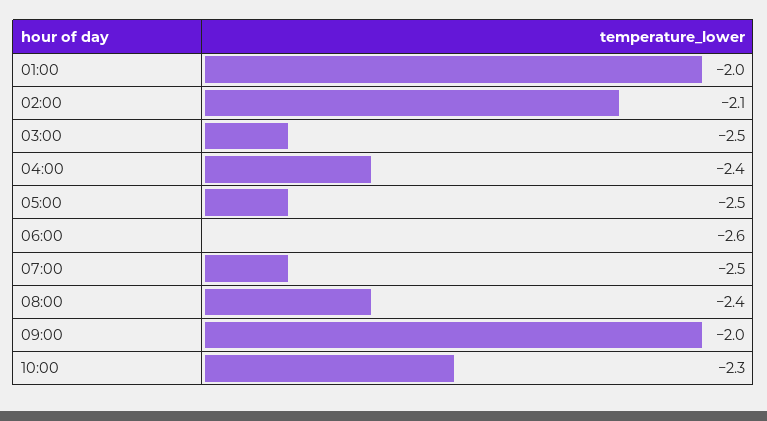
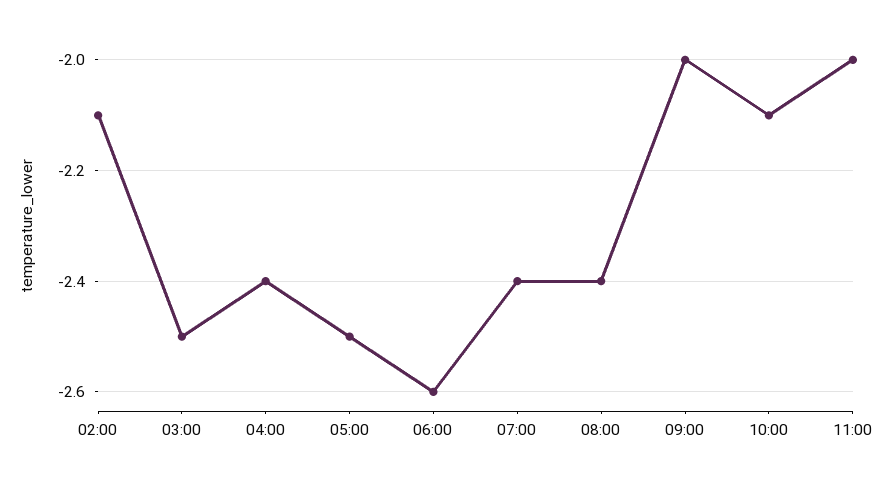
01:00: -2 -> none
07:00: -2.5 -> -2.4
10:00: -2.3 -> -2.1
11:00: none -> -2

